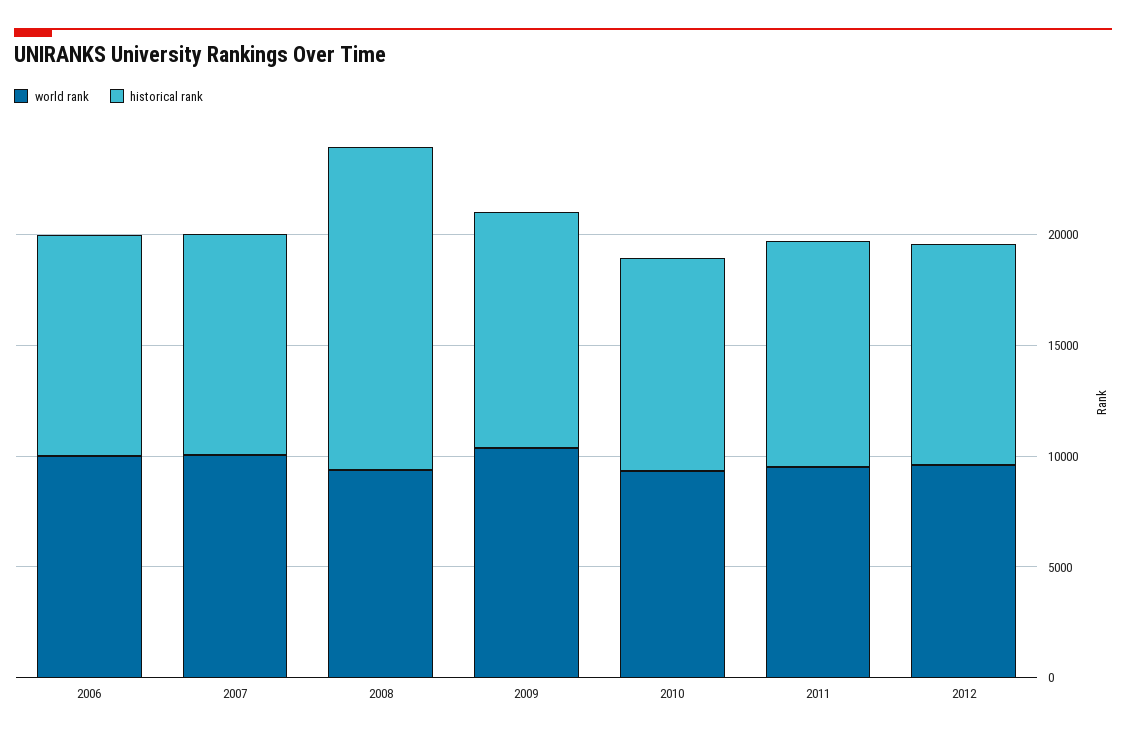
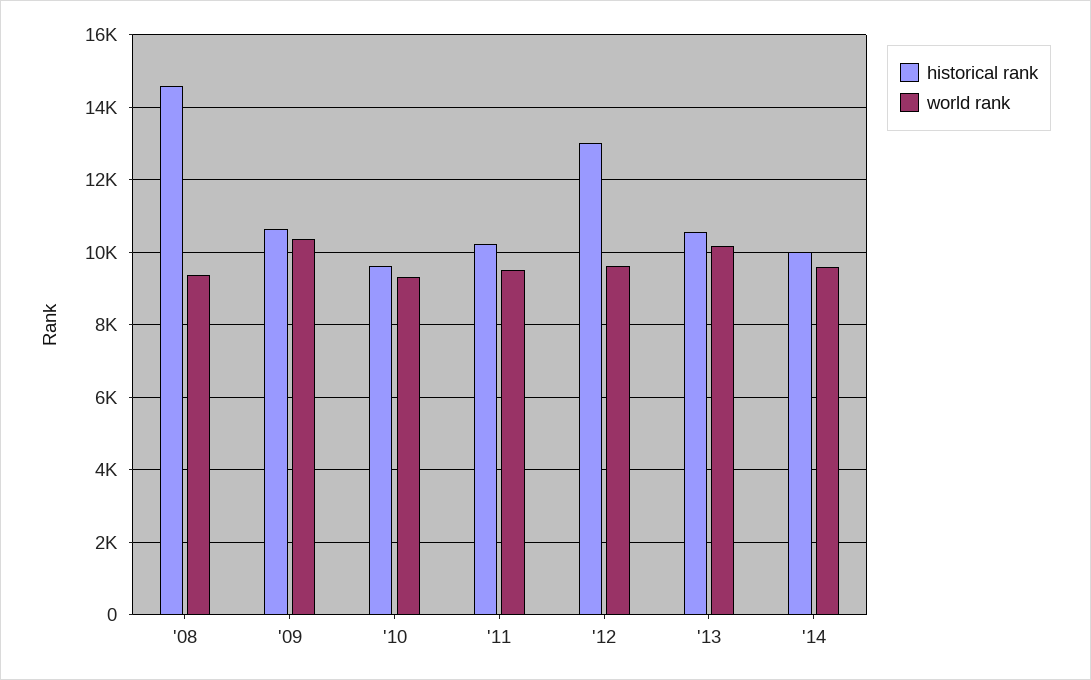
world rank, 2006: 10000 -> none
historical rank, 2006: 10000 -> none
world rank, 2007: 10000 -> none
historical rank, 2007: 10000 -> none
historical rank, 2012: 10000 -> 13000
historical rank, '13: none -> 10600
world rank, '13: none -> 10200
historical rank, '14: none -> 10000
world rank, '14: none -> 9600

